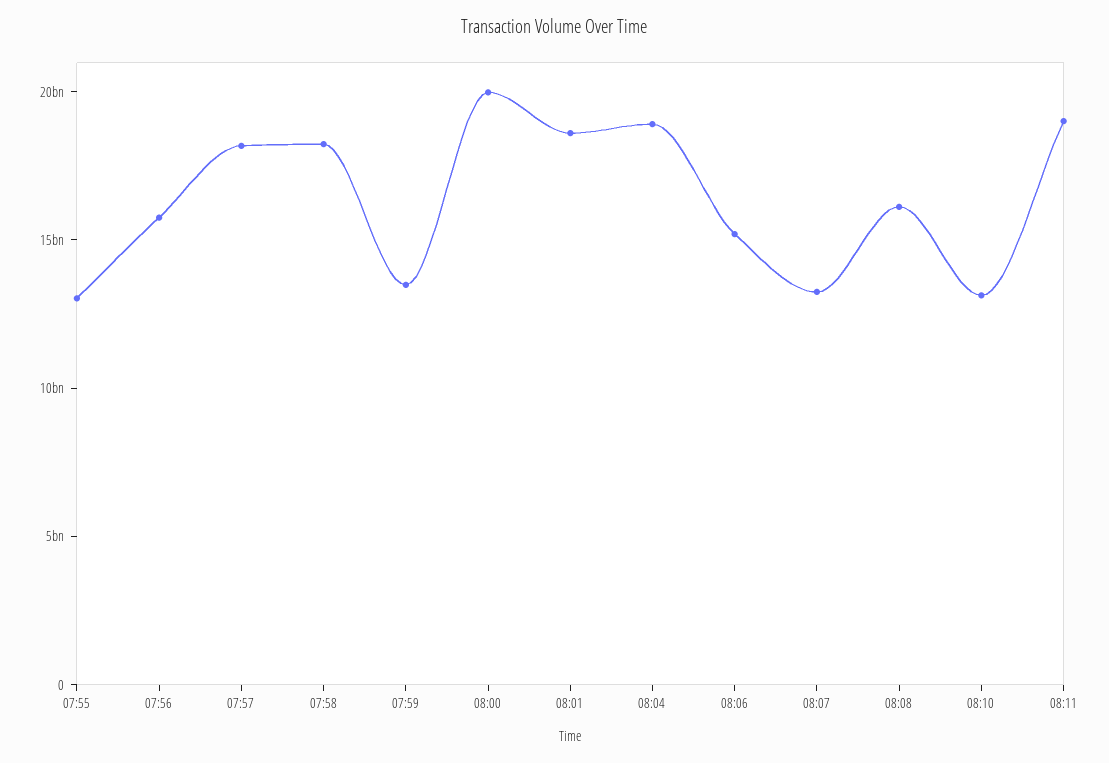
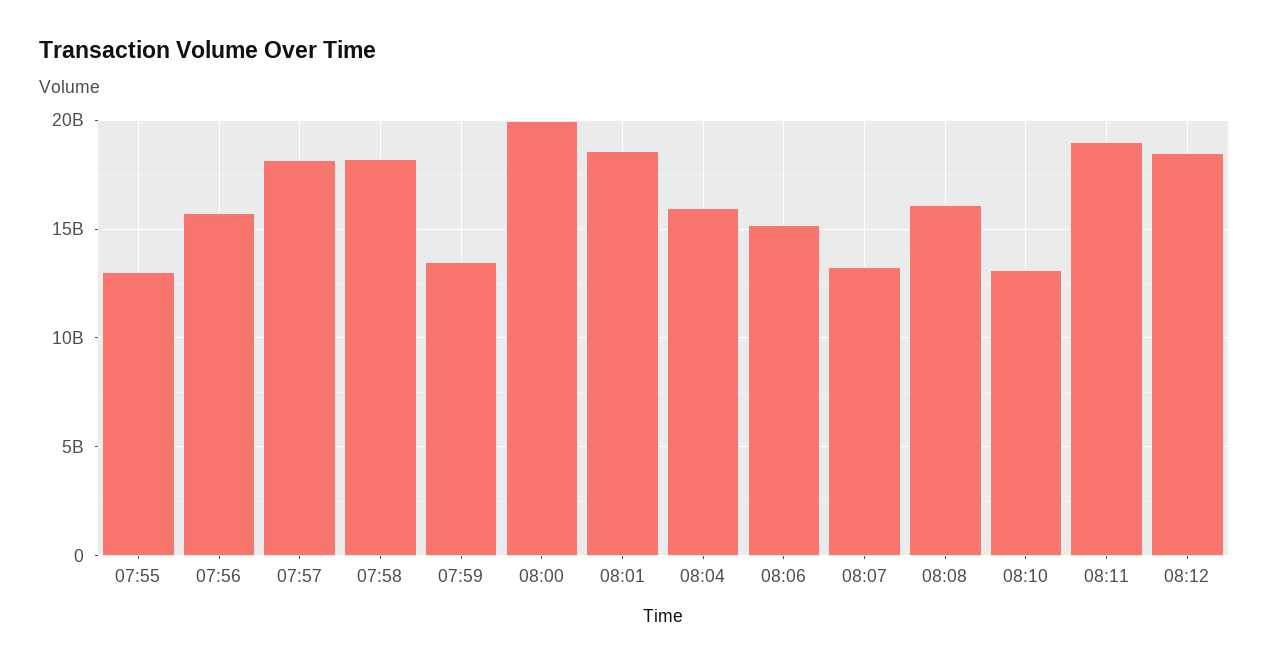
08:04: 19000000000 -> 16000000000
08:12: none -> 18500000000

